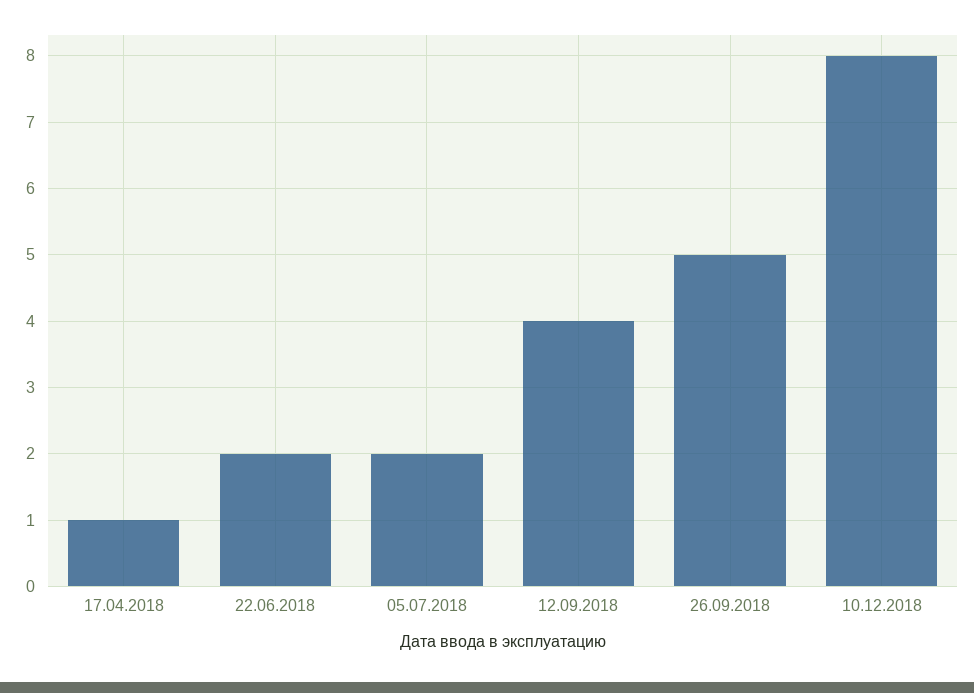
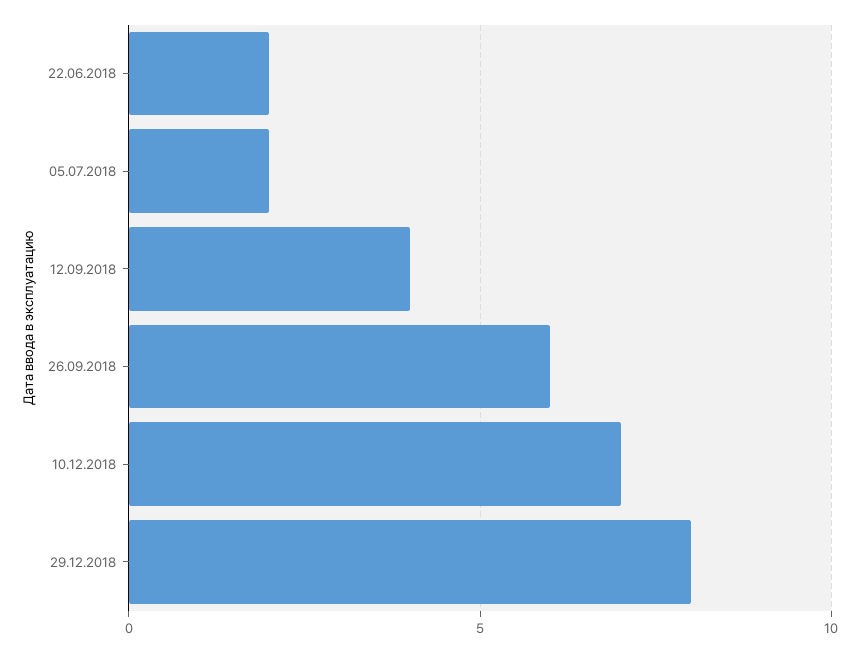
17.04.2018: 1 -> none
26.09.2018: 5 -> 6
10.12.2018: 8 -> 7
29.12.2018: none -> 8

